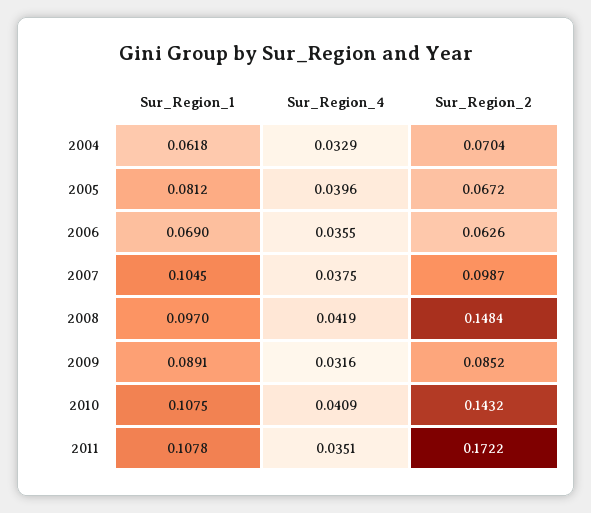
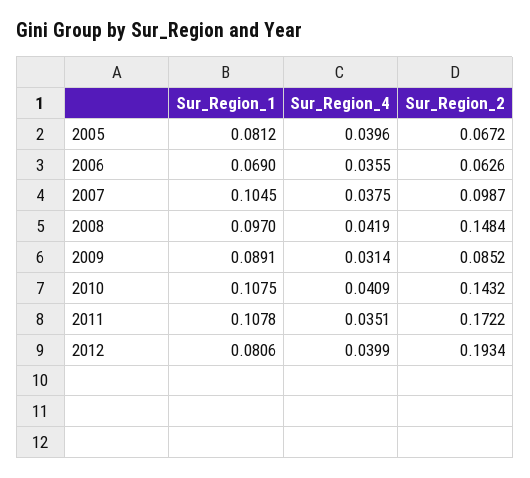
Sur_Region_1, 2004: 0.0618 -> none
Sur_Region_4, 2004: 0.0329 -> none
Sur_Region_2, 2004: 0.0704 -> none
Sur_Region_4, 2009: 0.0316 -> 0.0314
Sur_Region_1, 2012: none -> 0.0806
Sur_Region_4, 2012: none -> 0.0399
Sur_Region_2, 2012: none -> 0.1934

